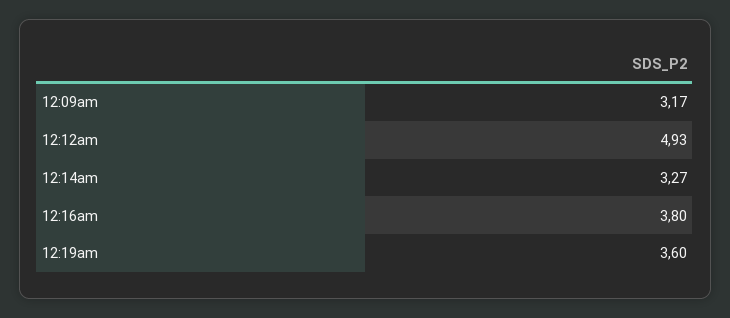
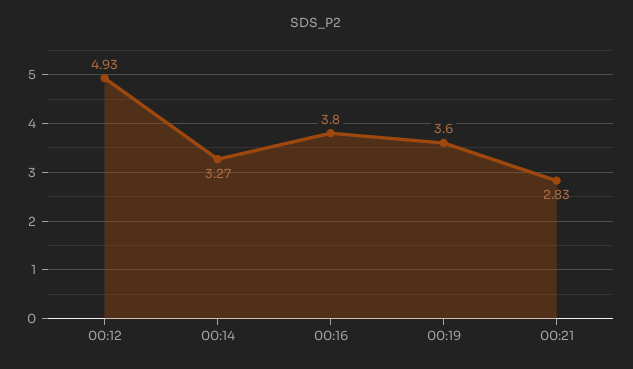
12:09am: 3.17 -> none
00:21: none -> 2.83

